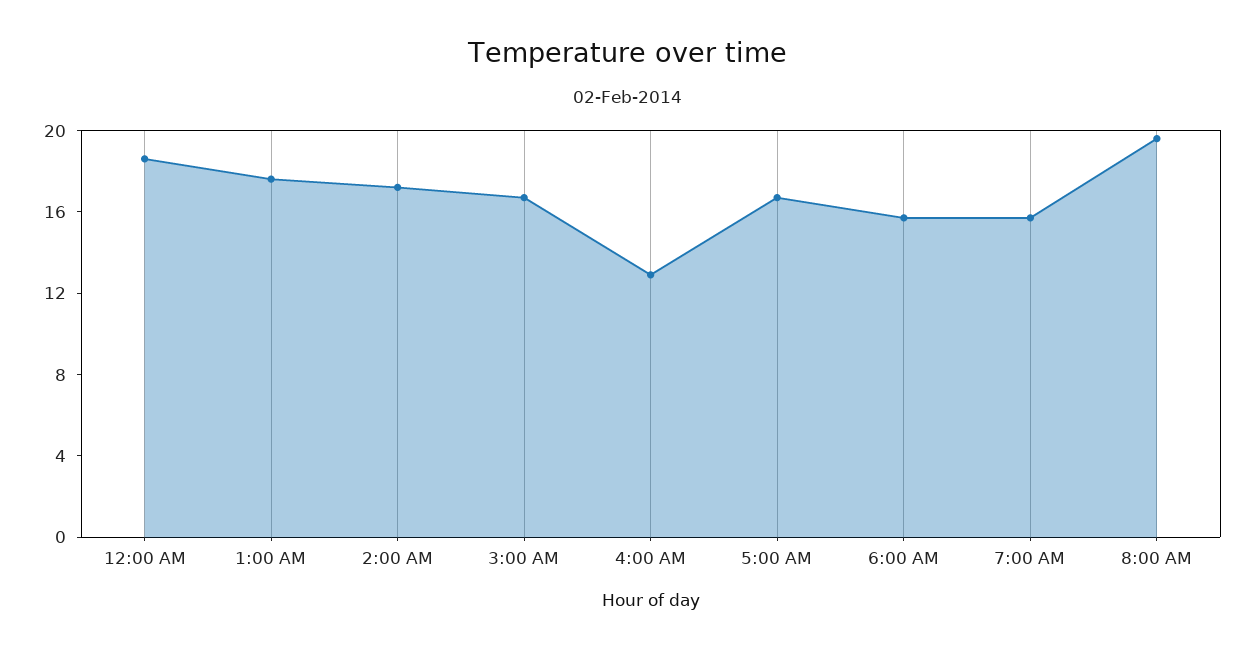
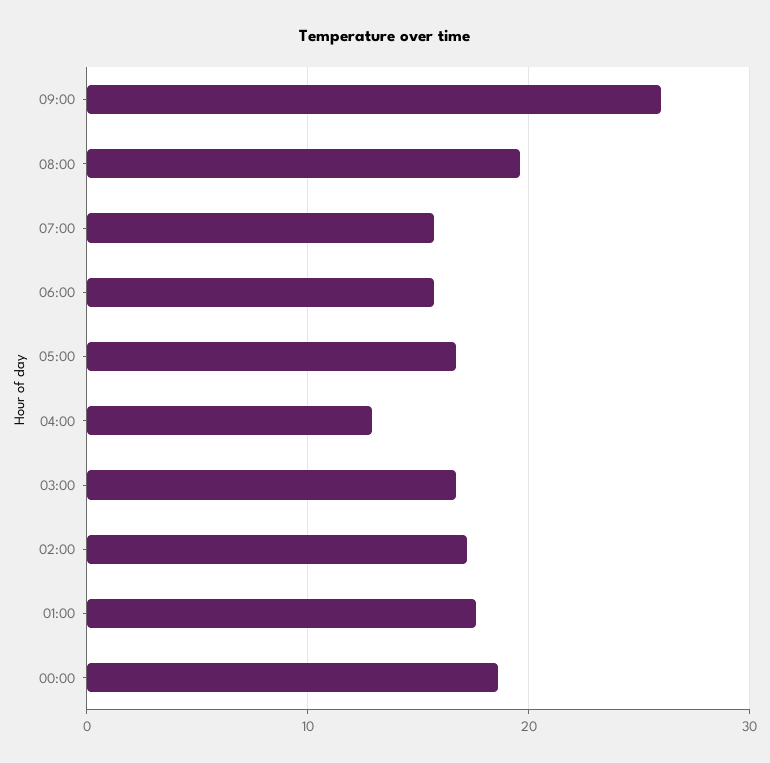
09:00: none -> 26

